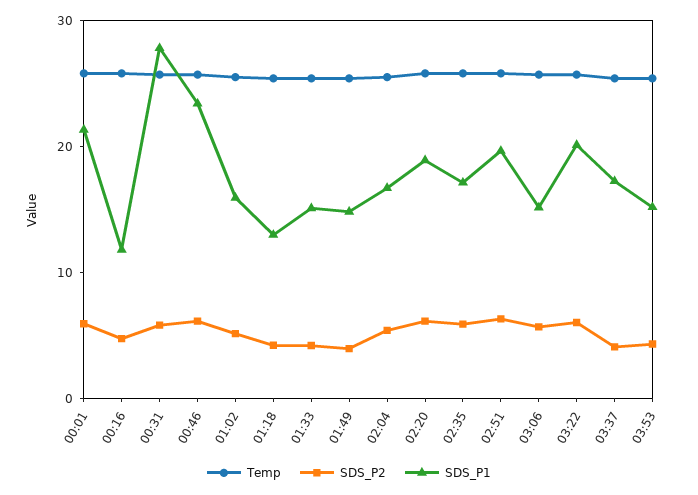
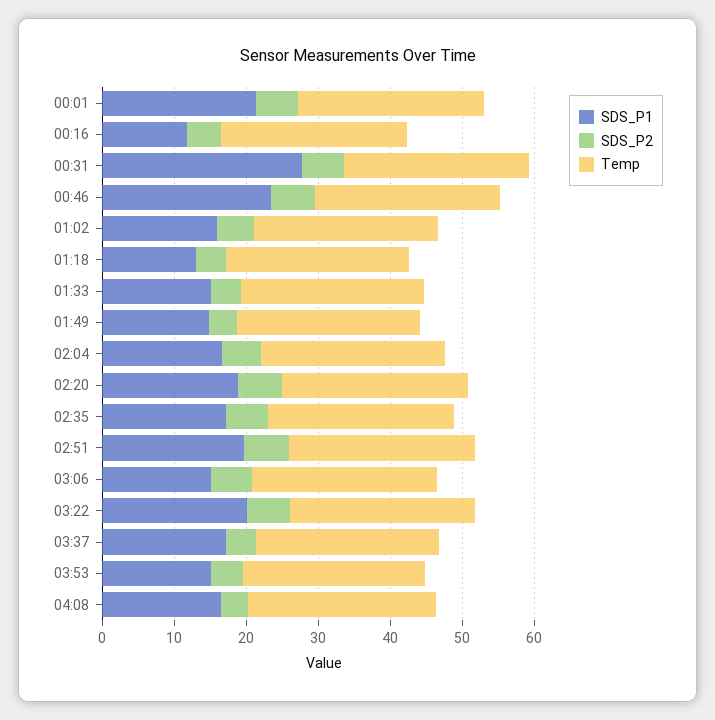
SDS_P1, 04:08: none -> 16
SDS_P2, 04:08: none -> 4
Temp, 04:08: none -> 26

